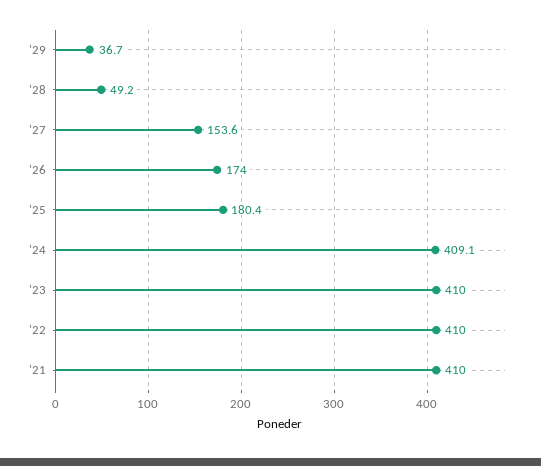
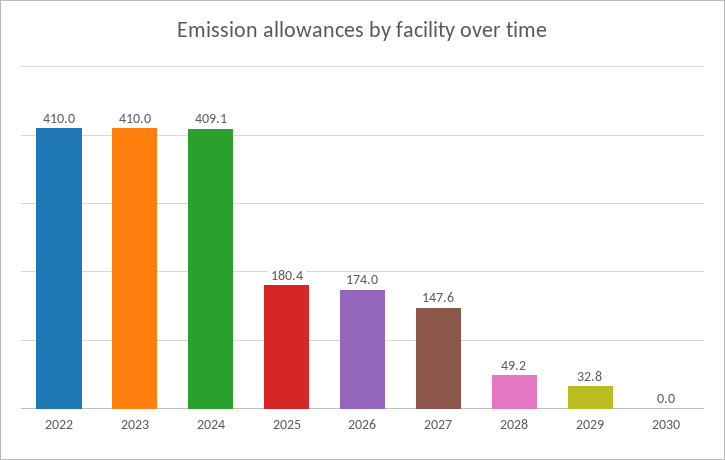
'29: 36.7 -> 32.8
'27: 153.6 -> 147.6
'21: 410 -> none
2030: none -> 0

